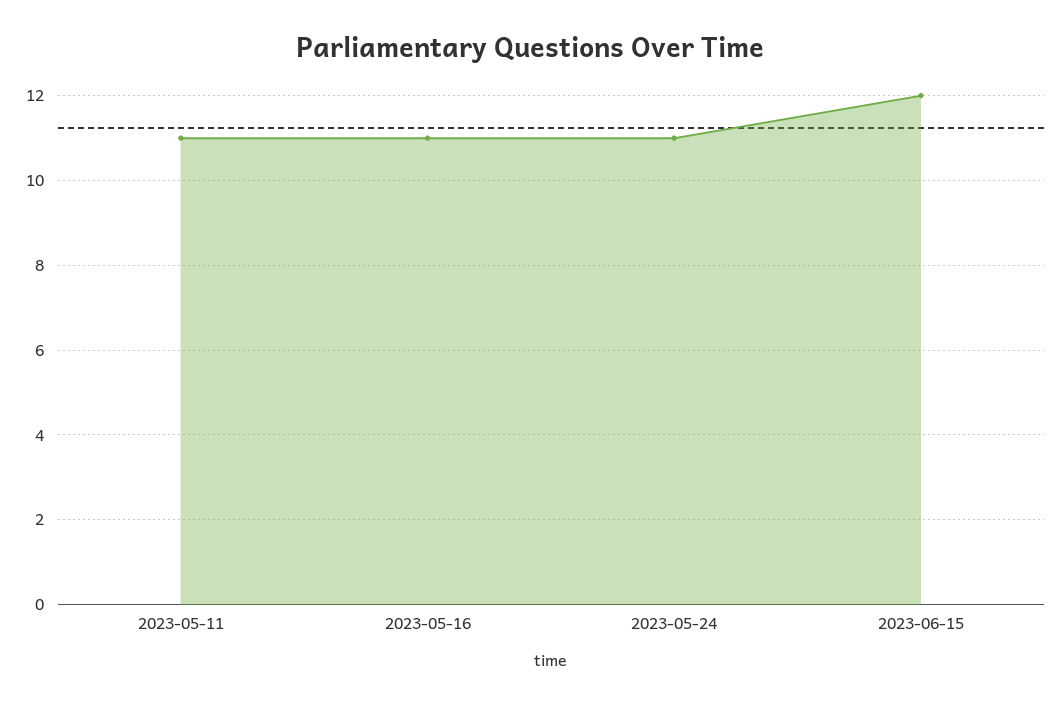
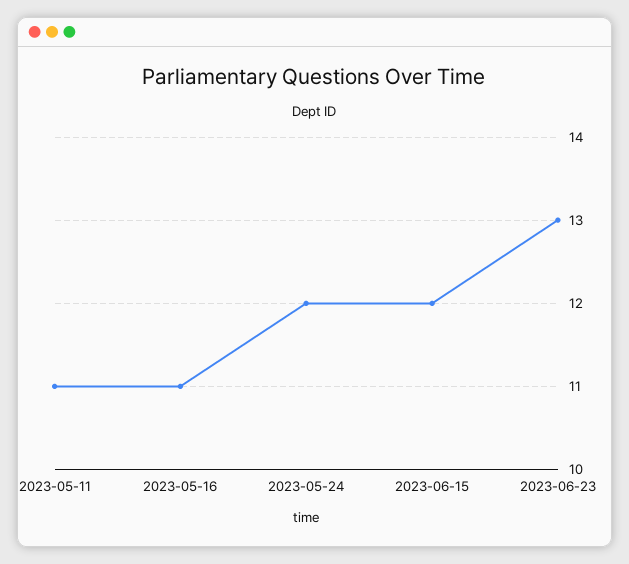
2023-05-24: 11 -> 12
2023-06-23: none -> 13

